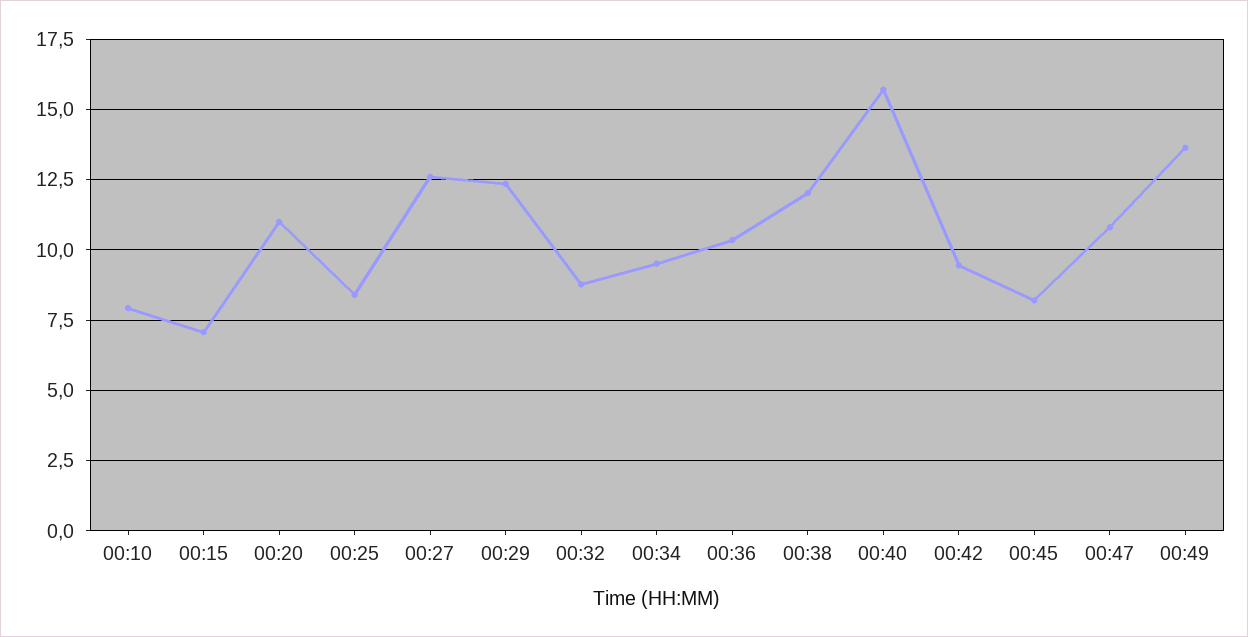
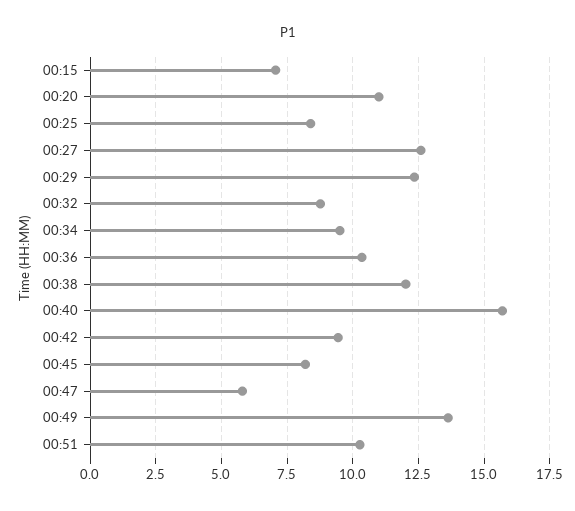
00:10: 8 -> none
00:47: 10.75 -> 5.75
00:51: none -> 10.25

